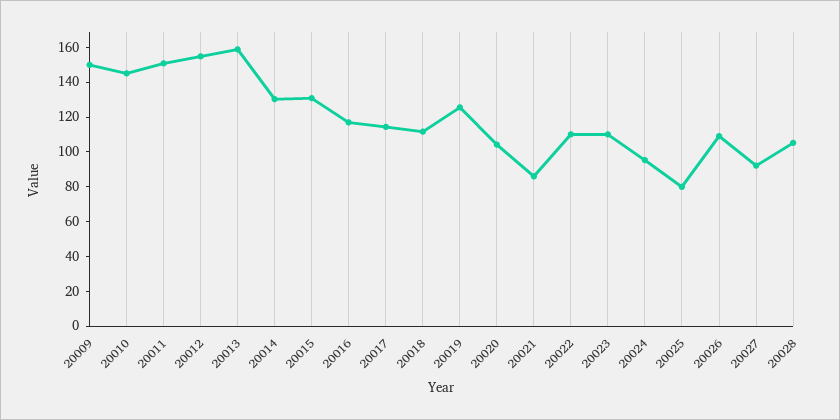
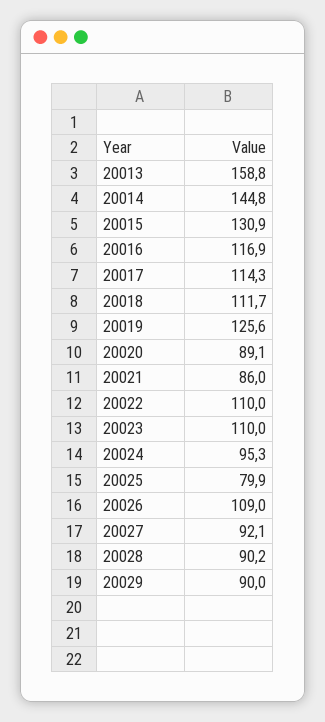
20009: 150 -> none
20010: 145 -> none
20011: 150 -> none
20012: 155 -> none
20014: 130 -> 144.8
20020: 105 -> 89.1
20028: 105 -> 90.2
20029: none -> 90

